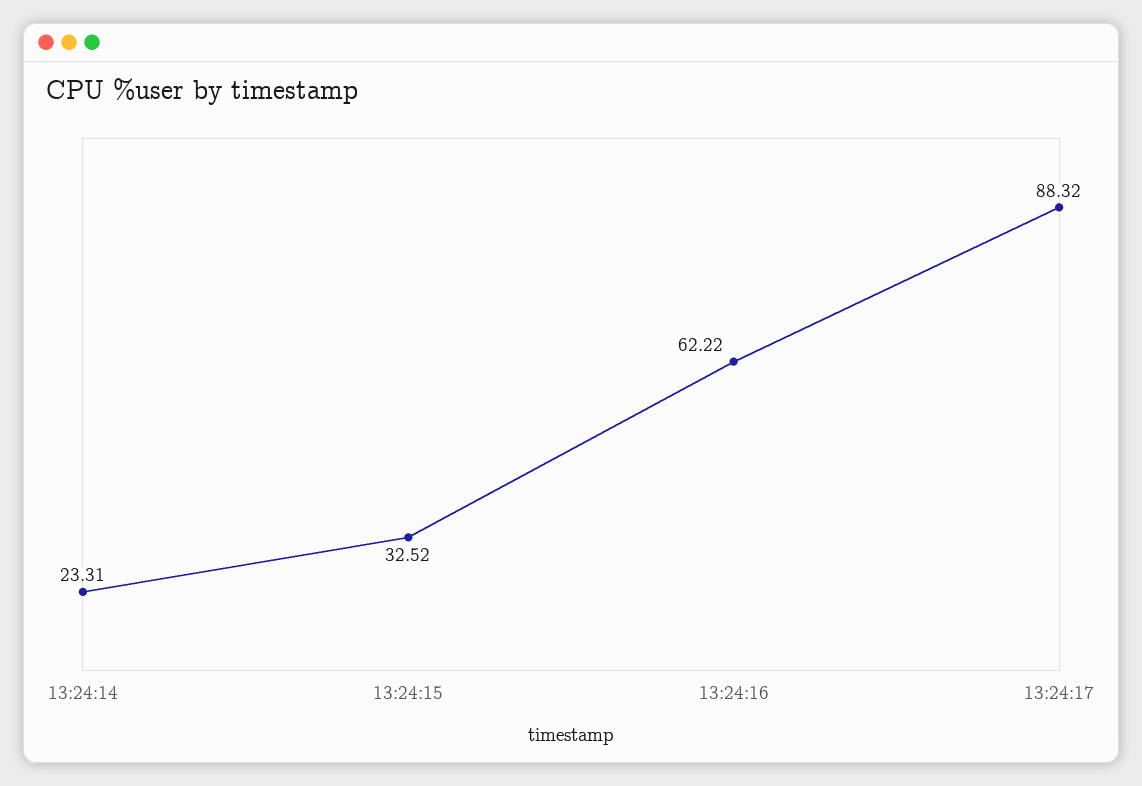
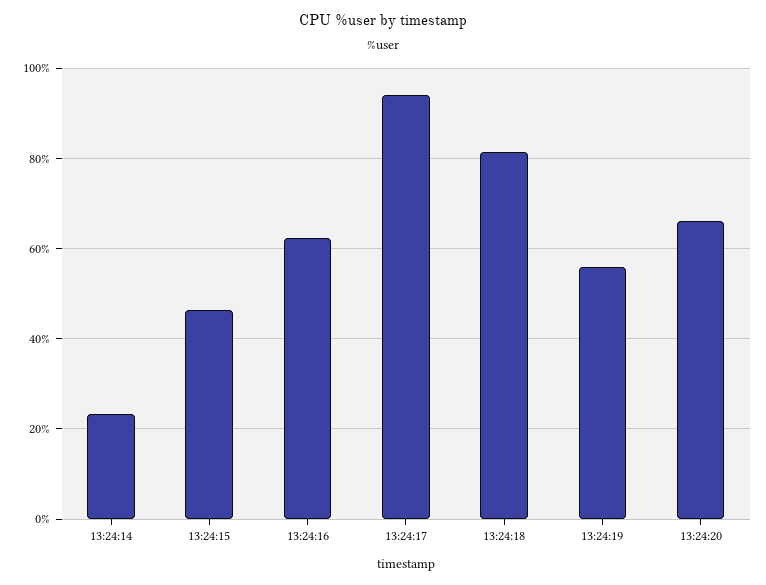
13:24:15: 32.52 -> 46
13:24:17: 88.32 -> 94
13:24:18: none -> 82
13:24:19: none -> 56
13:24:20: none -> 66

